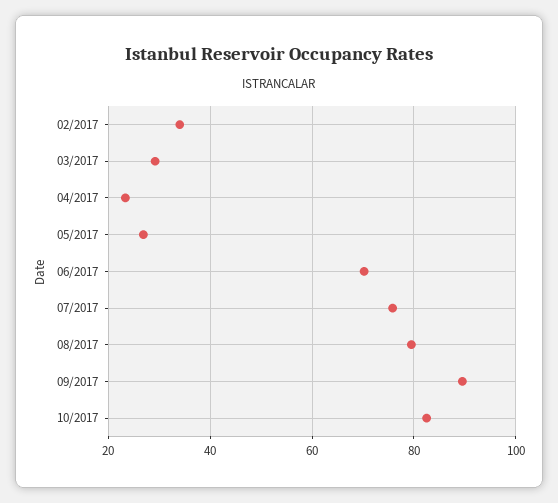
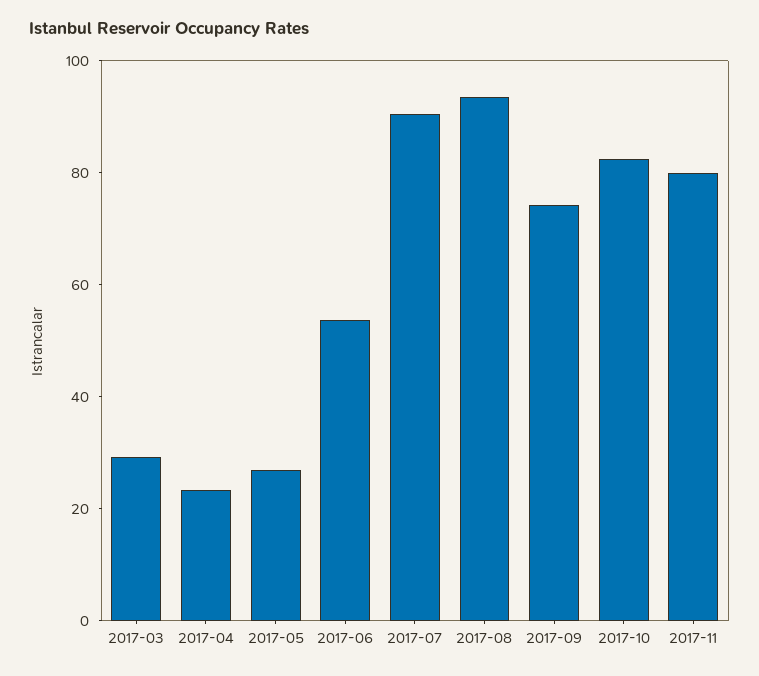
02/2017: 34 -> none
06/2017: 70 -> 55
07/2017: 76 -> 90
08/2017: 80 -> 95
09/2017: 90 -> 75
2017-11: none -> 80

